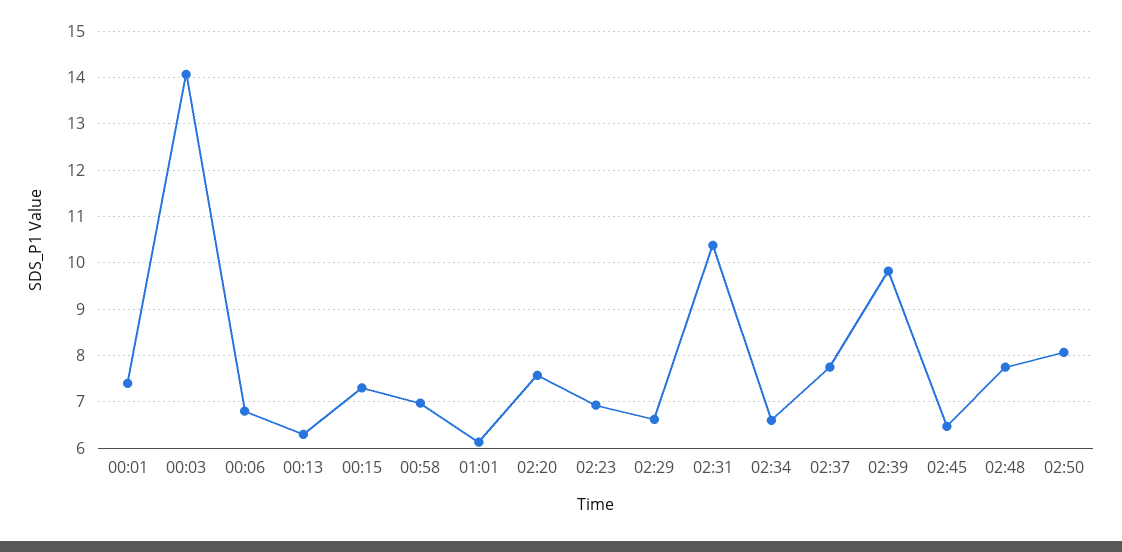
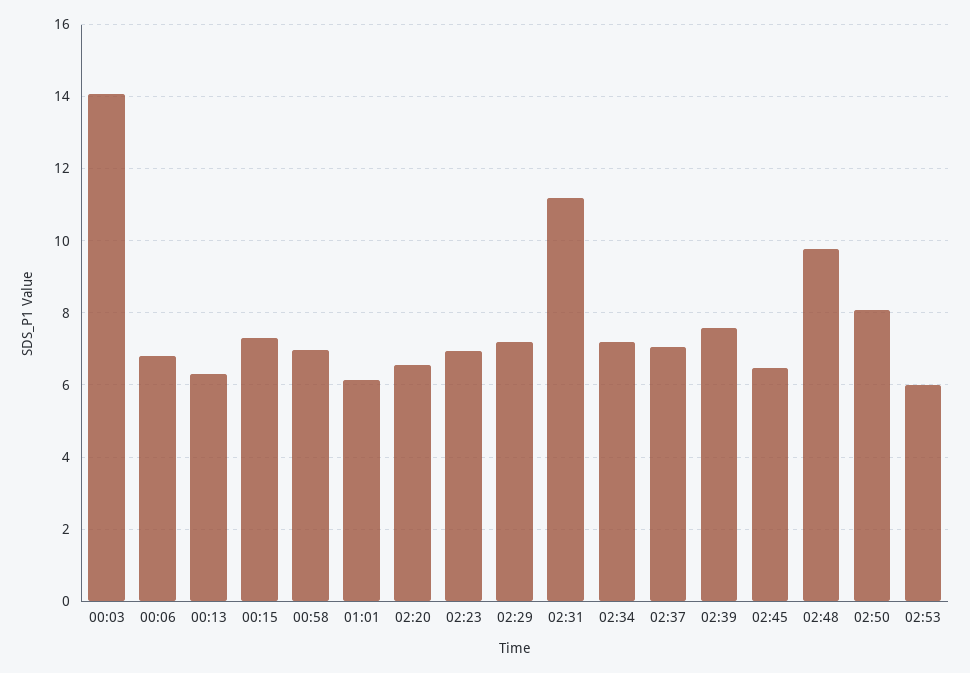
00:01: 7.4 -> none
02:20: 7.6 -> 6.6
02:29: 6.6 -> 7.2
02:31: 10.4 -> 11.2
02:34: 6.6 -> 7.2
02:37: 7.8 -> 7
02:39: 9.8 -> 7.6
02:48: 7.8 -> 9.8
02:53: none -> 6

